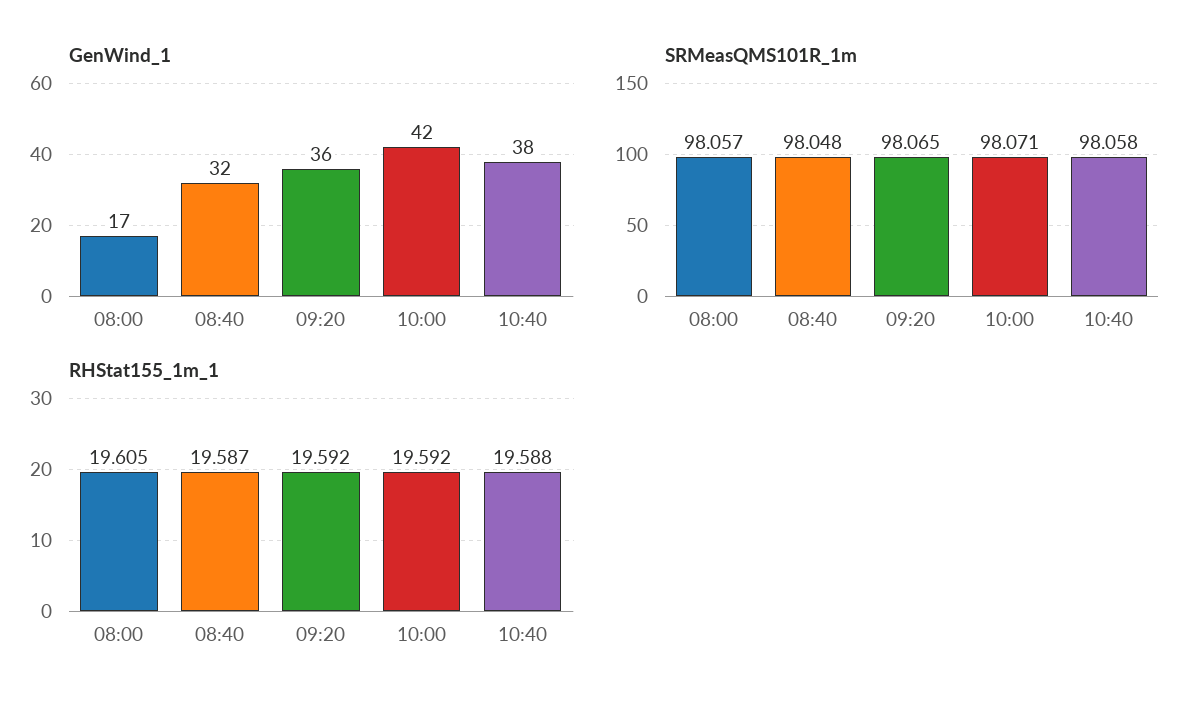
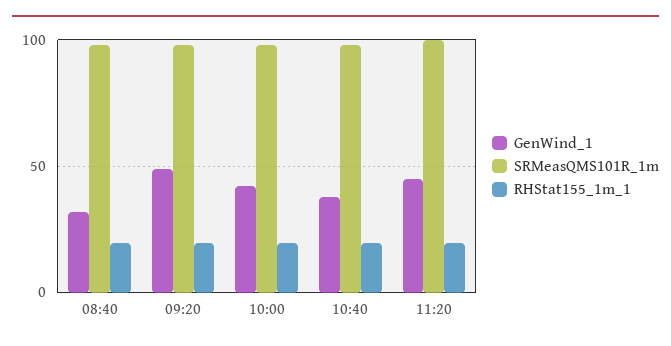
GenWind_1, 08:00: 17 -> none
GenWind_1, 09:20: 36 -> 50
SRMeasQMS101R_1m, 08:00: 98.057 -> none
RHStat155_1m_1, 08:00: 19.605 -> none
GenWind_1, 11:20: none -> 45
SRMeasQMS101R_1m, 11:20: none -> 100
RHStat155_1m_1, 11:20: none -> 20

